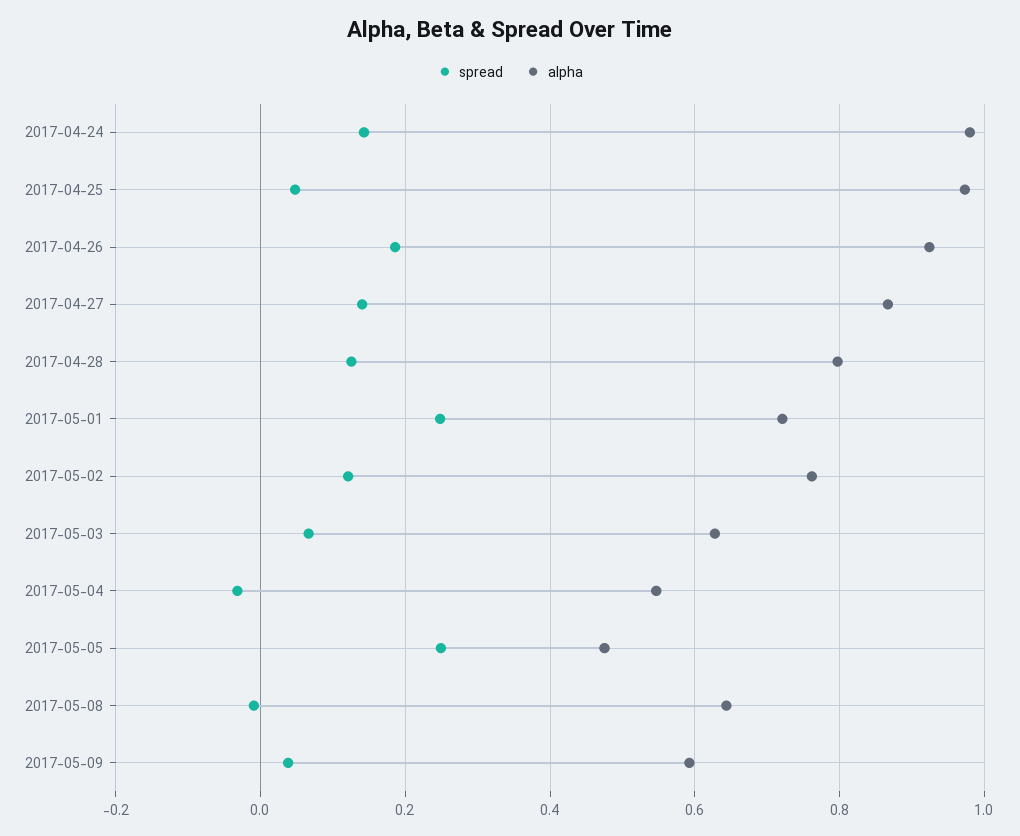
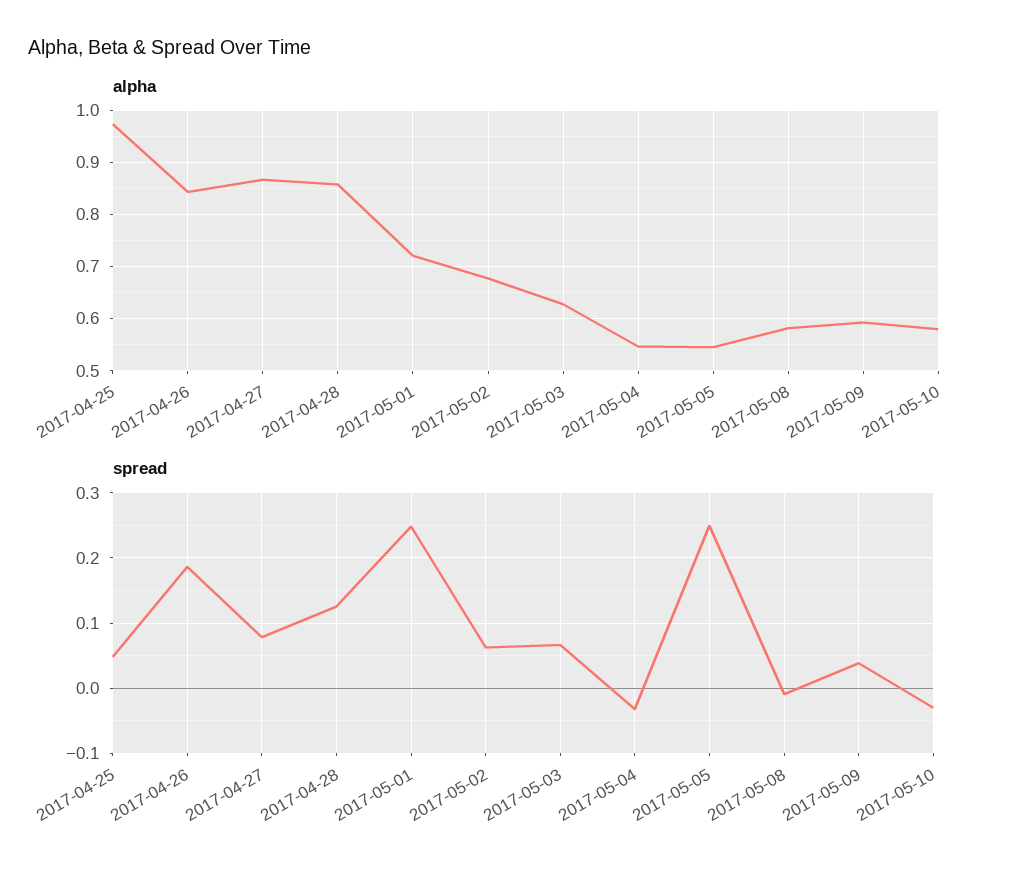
spread, 2017-04-24: 0.14 -> none
alpha, 2017-04-24: 0.98 -> none
alpha, 2017-04-26: 0.92 -> 0.84
spread, 2017-04-27: 0.14 -> 0.08
alpha, 2017-04-28: 0.8 -> 0.86
spread, 2017-05-02: 0.12 -> 0.06
alpha, 2017-05-02: 0.76 -> 0.68
alpha, 2017-05-05: 0.48 -> 0.54
alpha, 2017-05-08: 0.64 -> 0.58
alpha, 2017-05-10: none -> 0.58
spread, 2017-05-10: none -> -0.03

